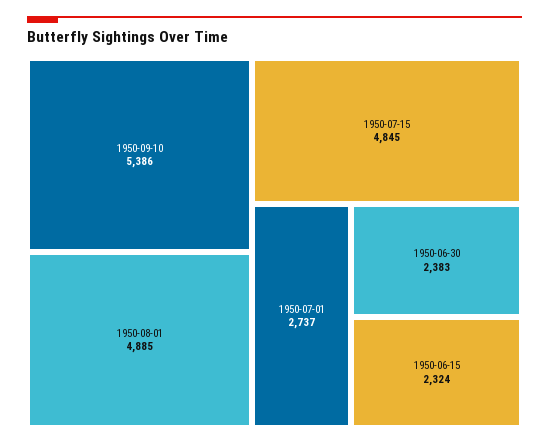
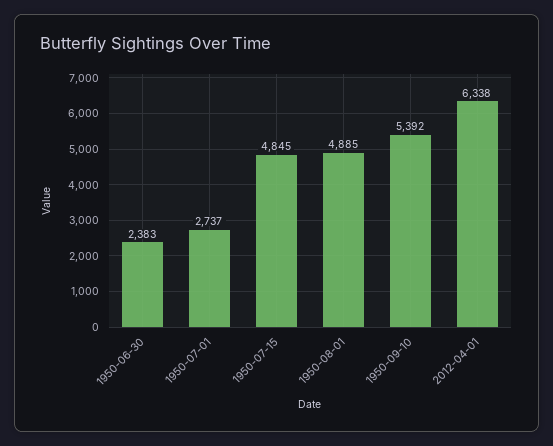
1950-09-10: 5386 -> 5392
1950-06-15: 2324 -> none
2012-04-01: none -> 6338

